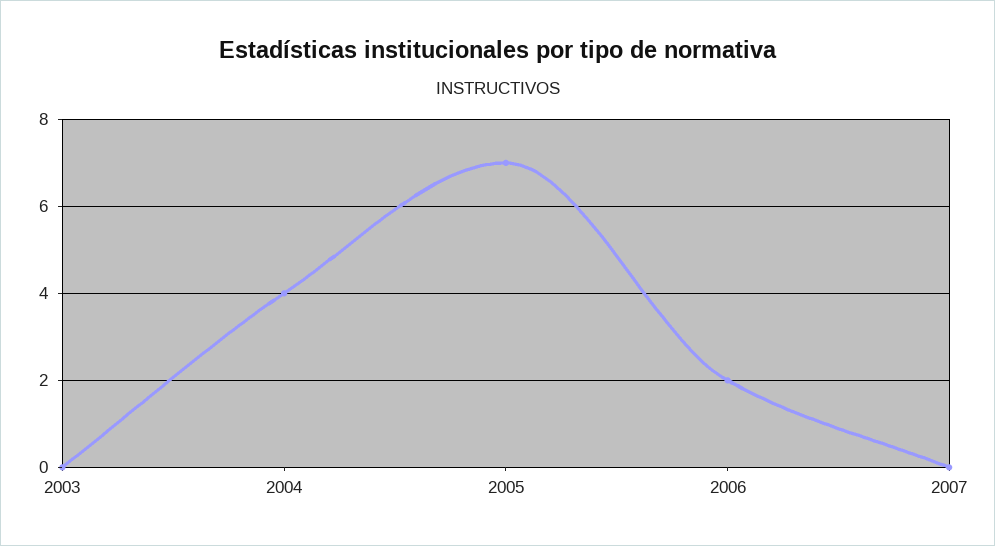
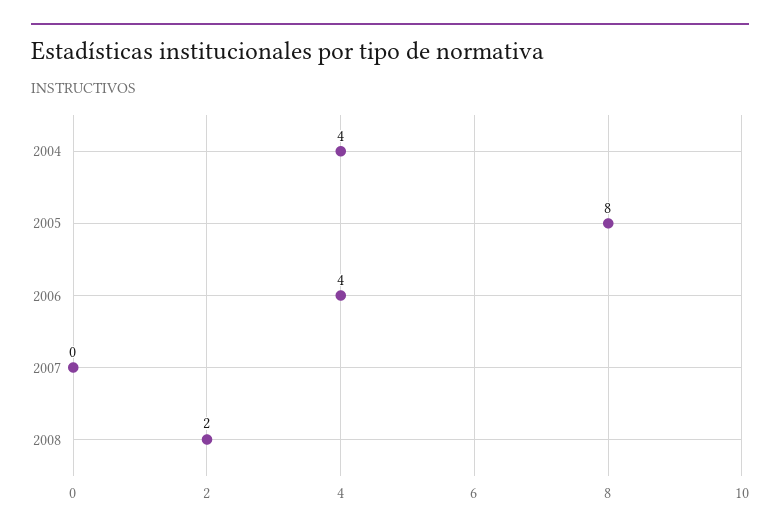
2003: 0 -> none
2005: 7 -> 8
2006: 2 -> 4
2008: none -> 2

